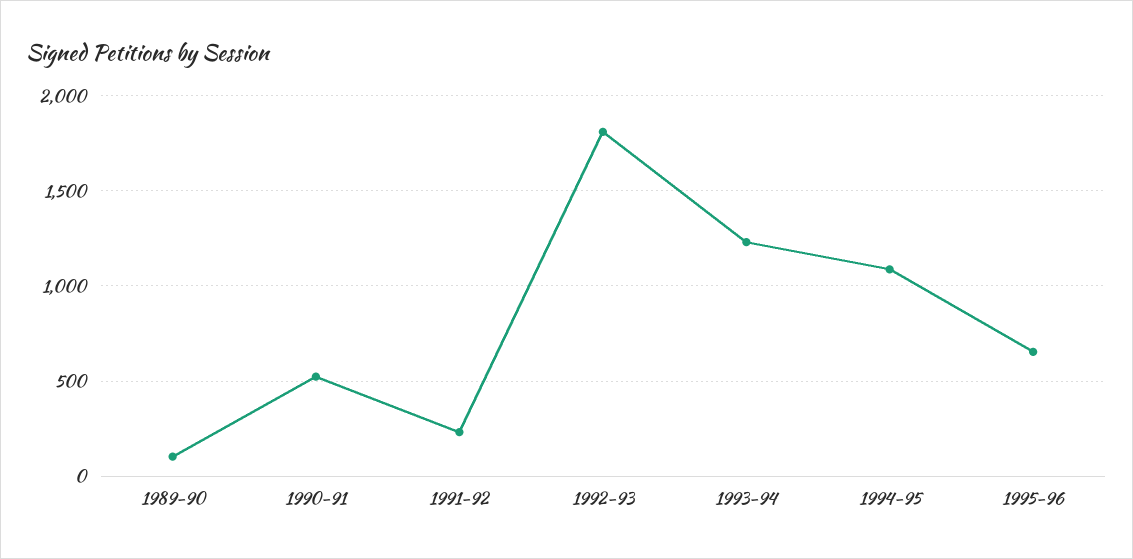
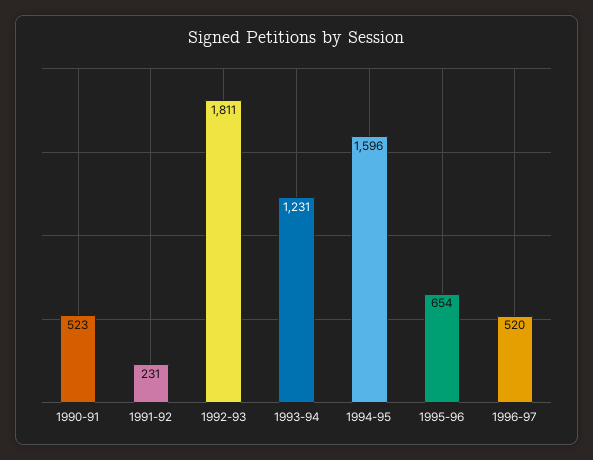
1989-90: 100 -> none
1994-95: 1100 -> 1596
1996-97: none -> 520

